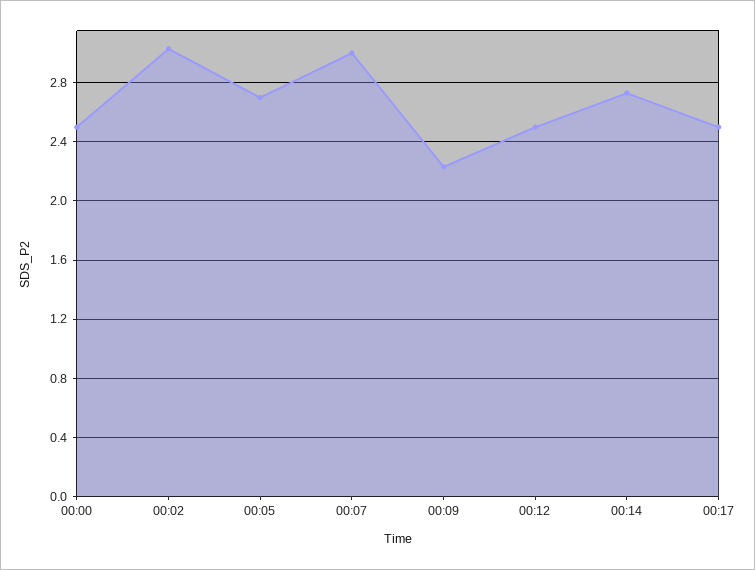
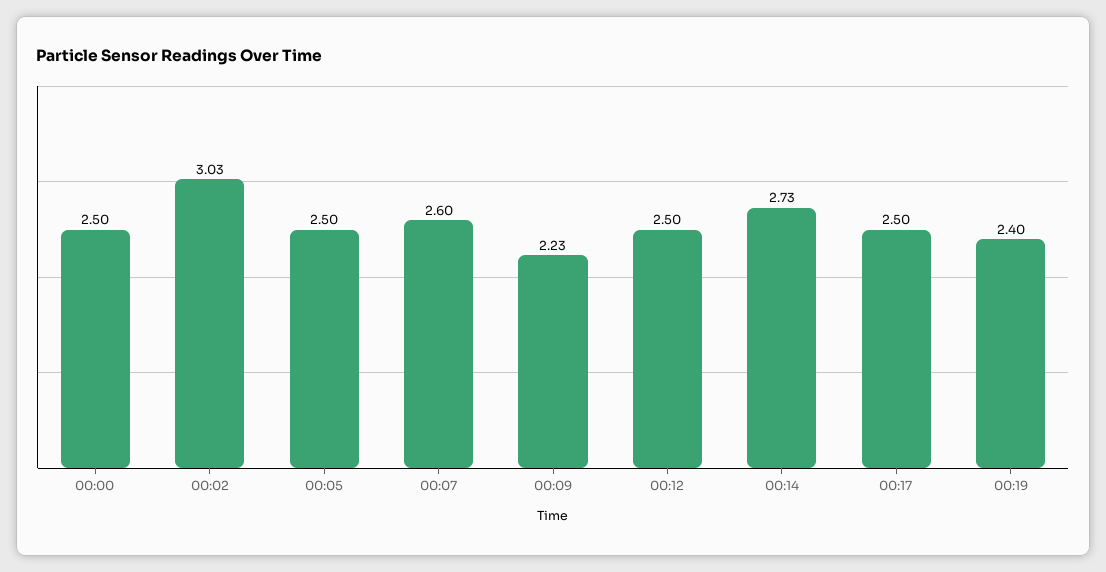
00:05: 2.7 -> 2.5
00:07: 3 -> 2.6
00:19: none -> 2.4

